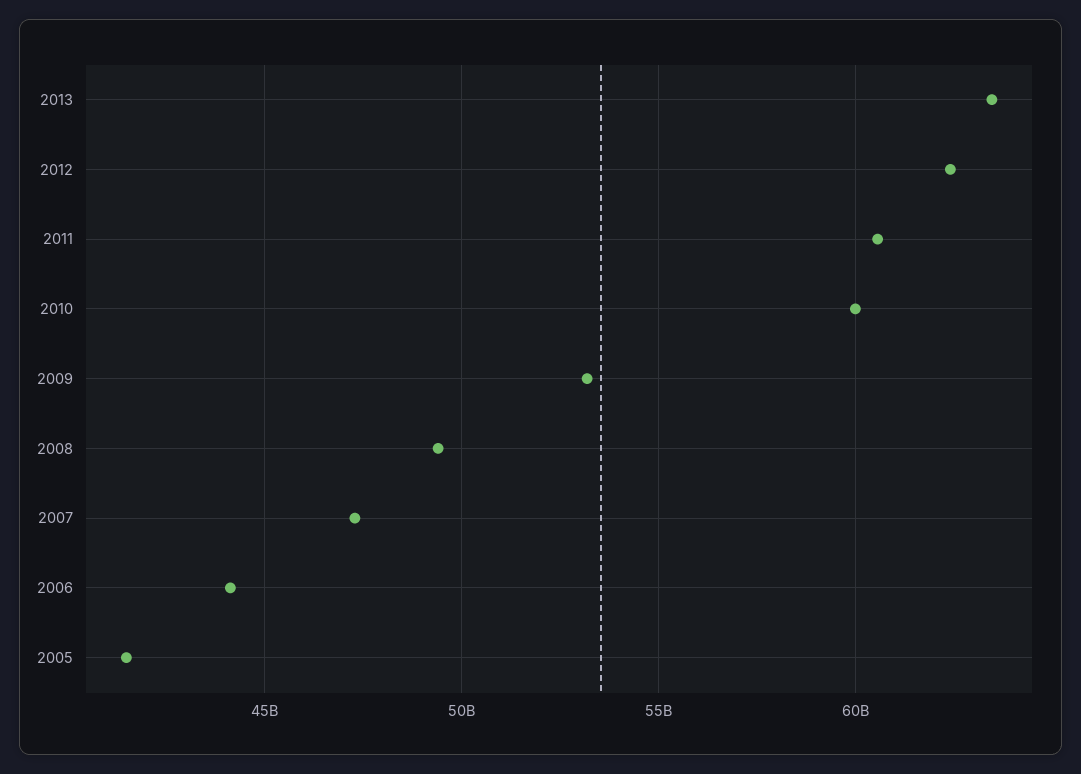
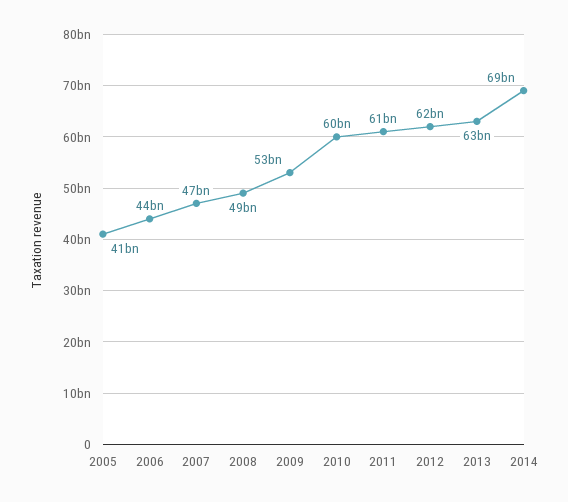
2014: none -> 69000000000

